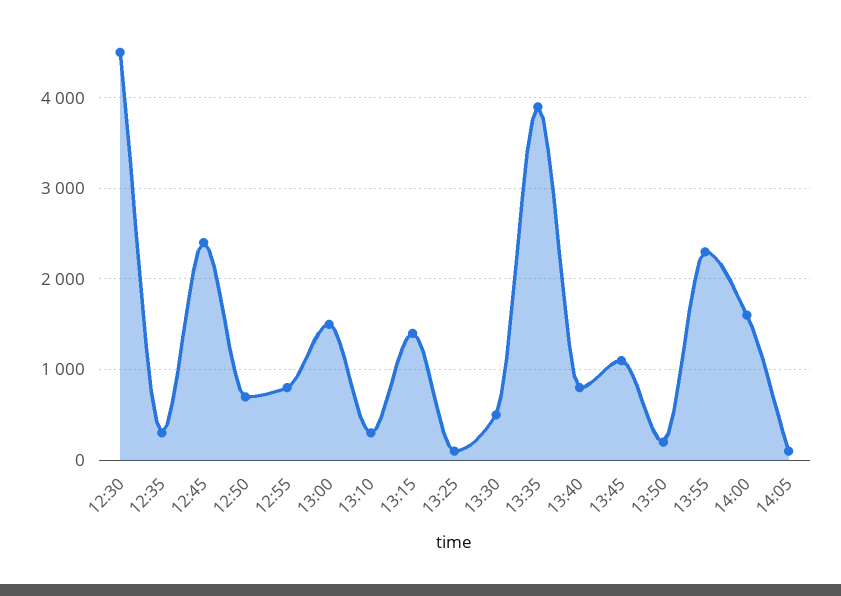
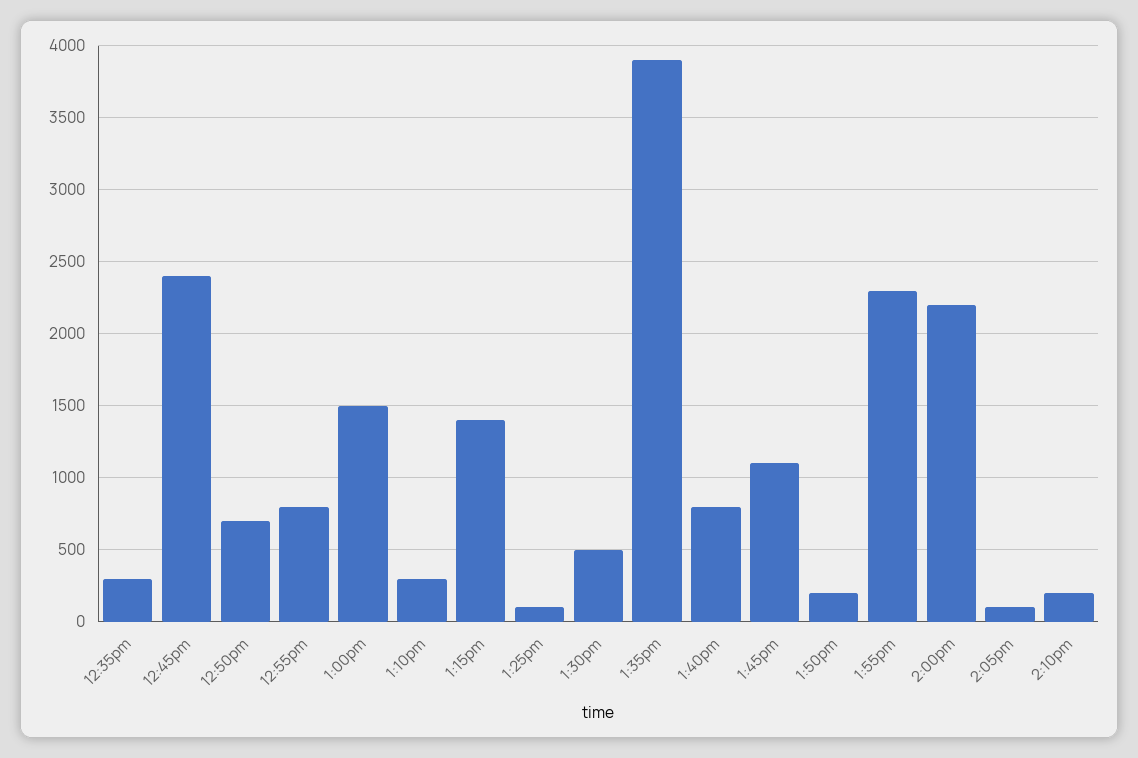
12:30: 4500 -> none
14:00: 1600 -> 2200
2:10pm: none -> 200

